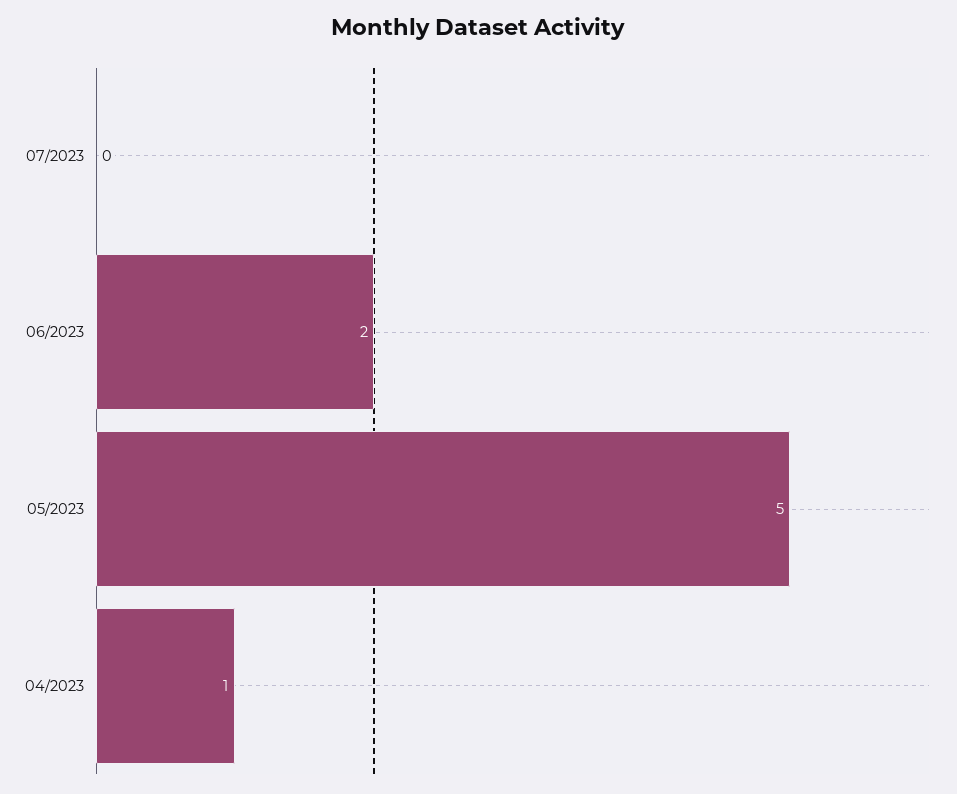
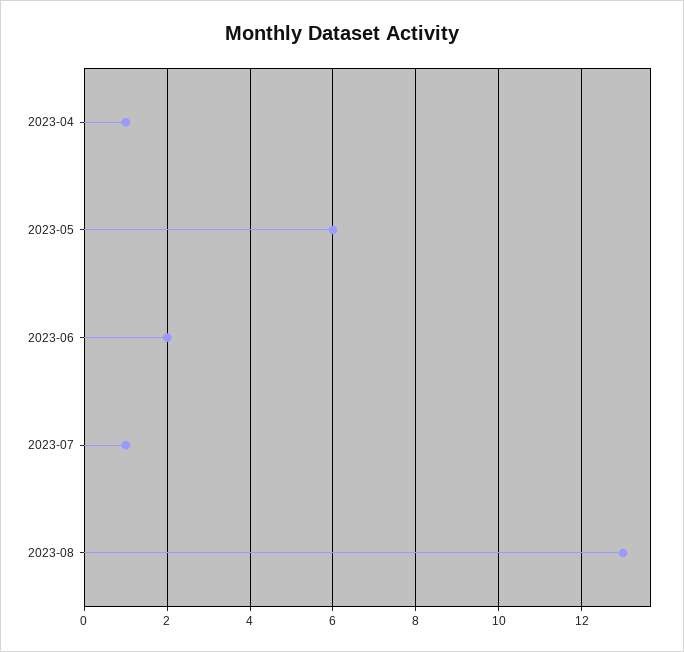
07/2023: 0 -> 1
05/2023: 5 -> 6
2023-08: none -> 13

